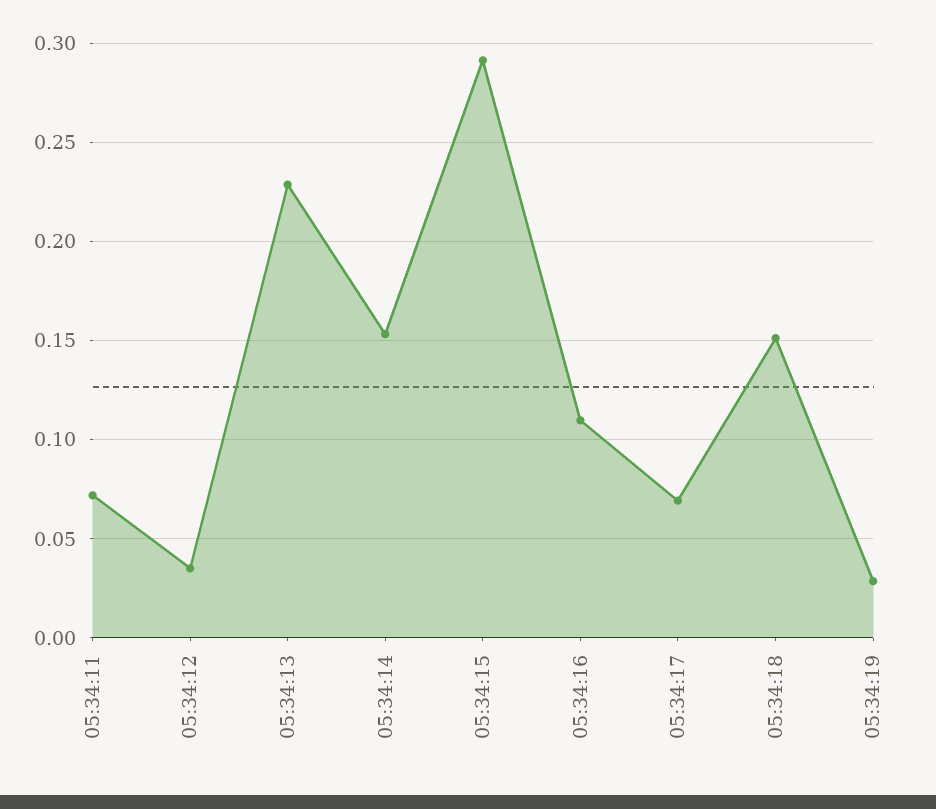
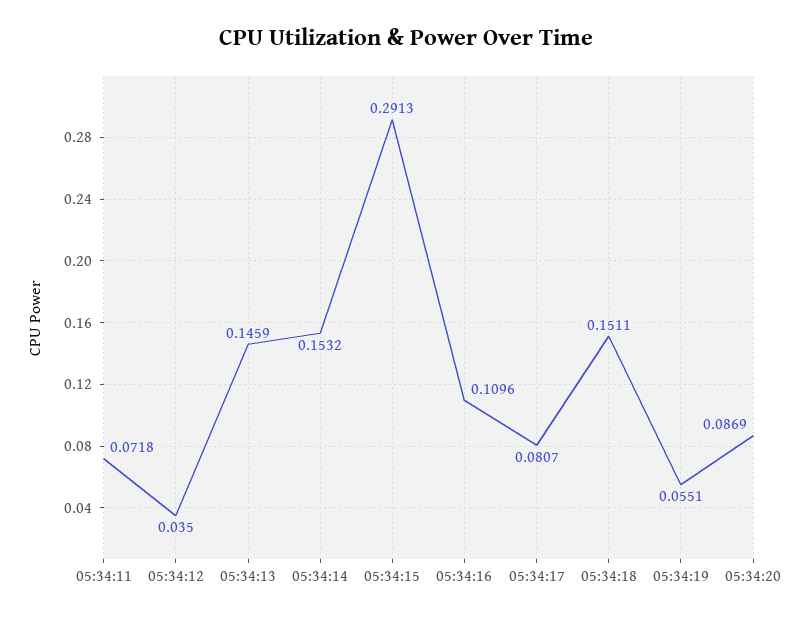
05:34:13: 0.23 -> 0.1459
05:34:17: 0.07 -> 0.0807
05:34:19: 0.03 -> 0.0551
05:34:20: none -> 0.0869

